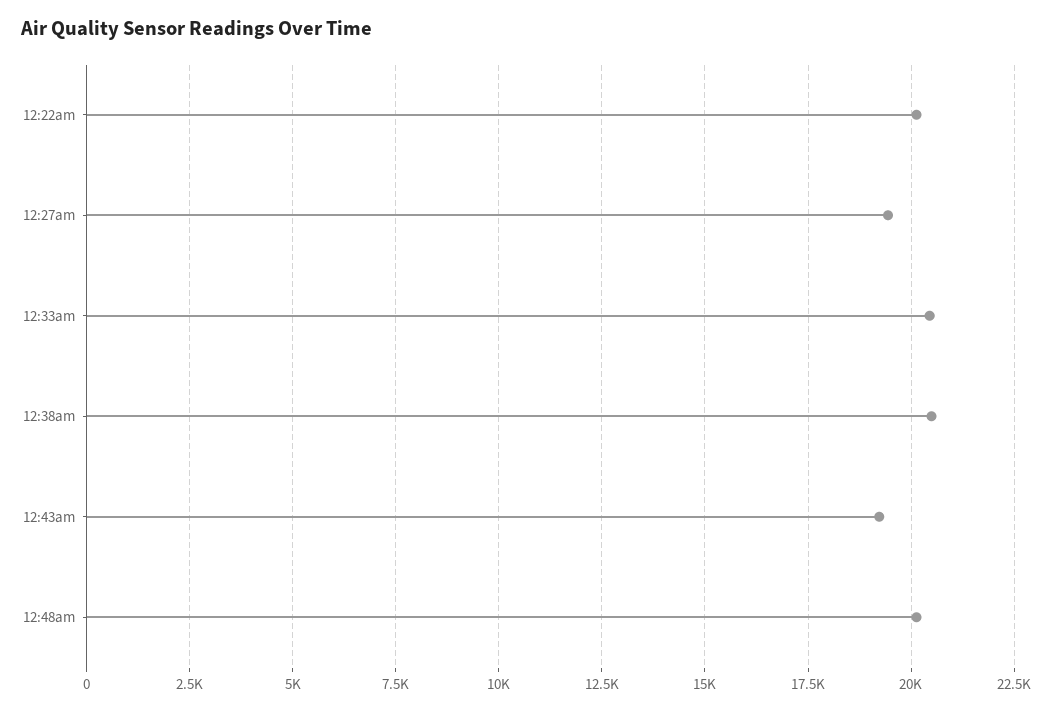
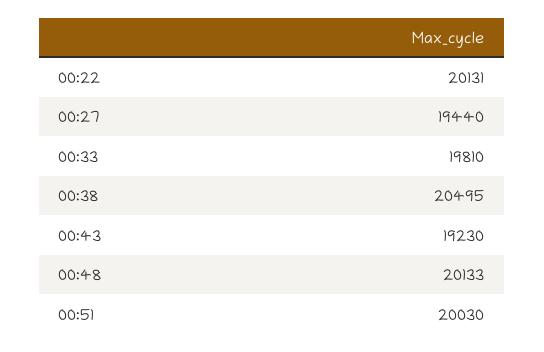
12:33am: 20500 -> 19810
00:51: none -> 20030

